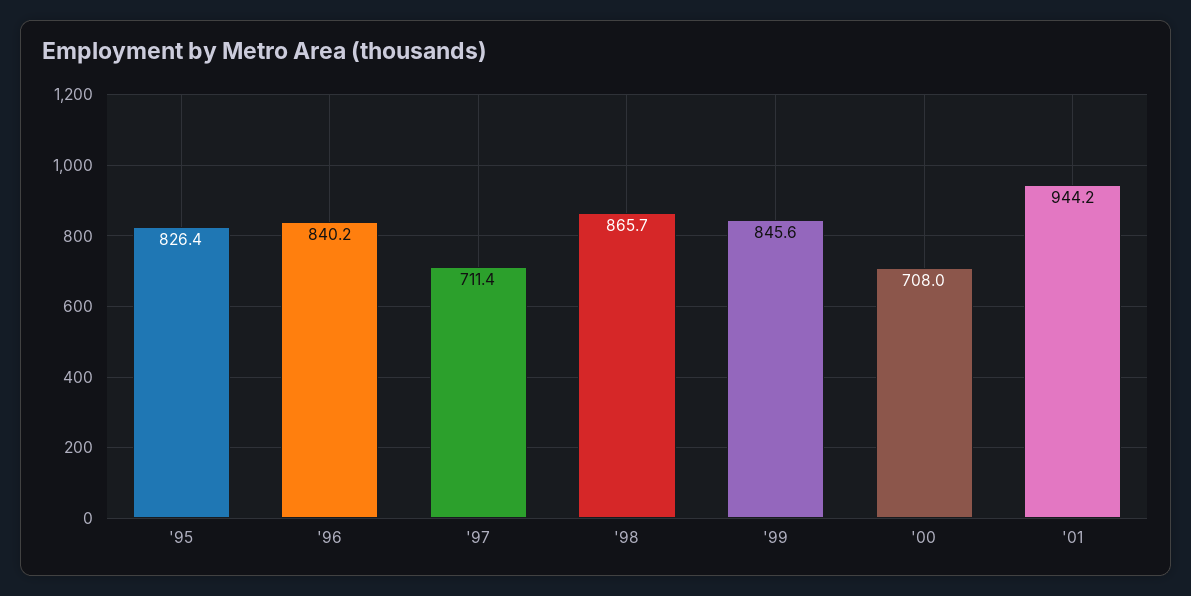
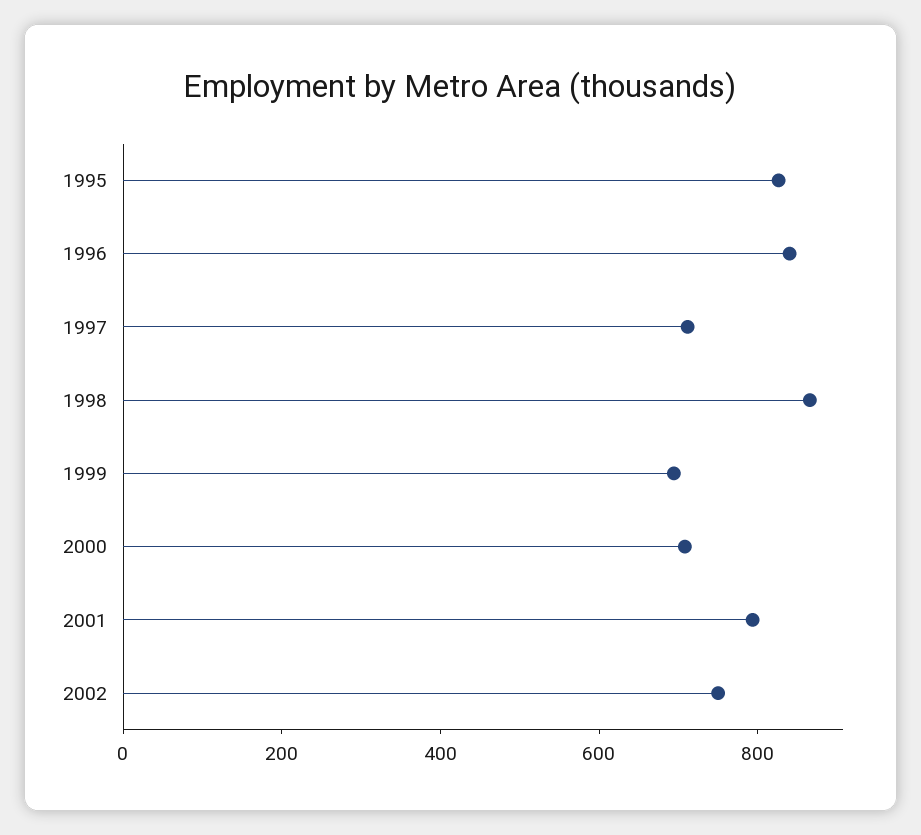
'99: 845.6 -> 700
'01: 944.2 -> 800
2002: none -> 750

